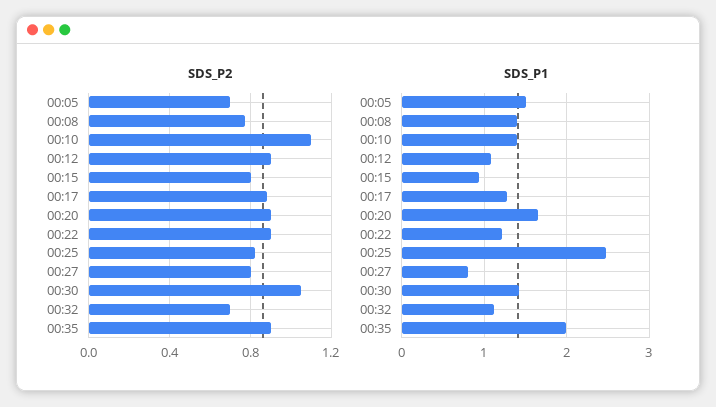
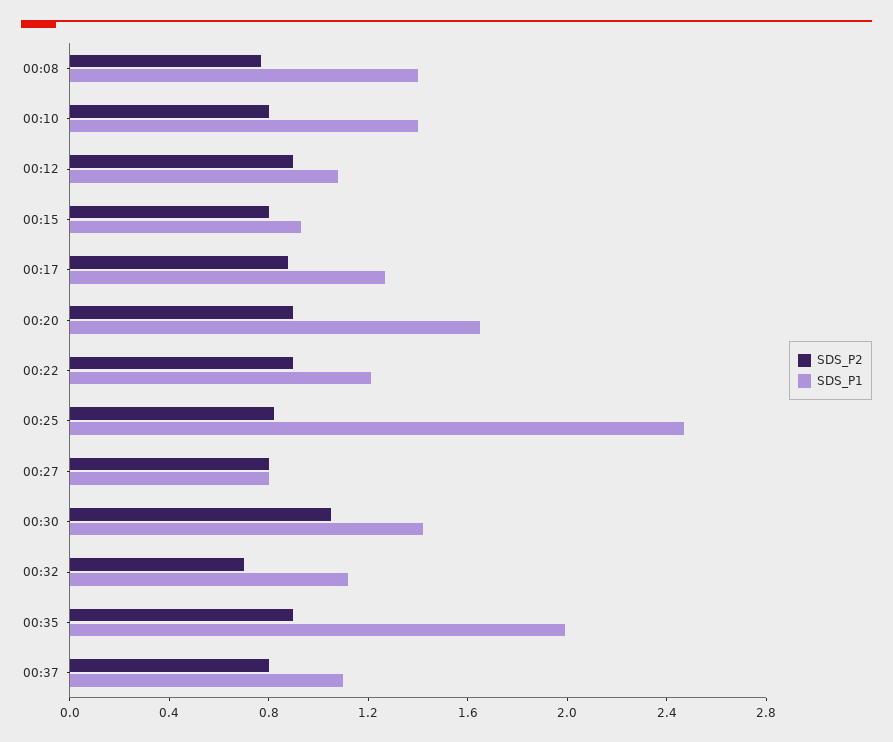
SDS_P2, 00:05: 0.7 -> none
SDS_P2, 00:10: 1.1 -> 0.8
SDS_P1, 00:05: 1.5 -> none
SDS_P2, 00:37: none -> 0.8
SDS_P1, 00:37: none -> 1.1

